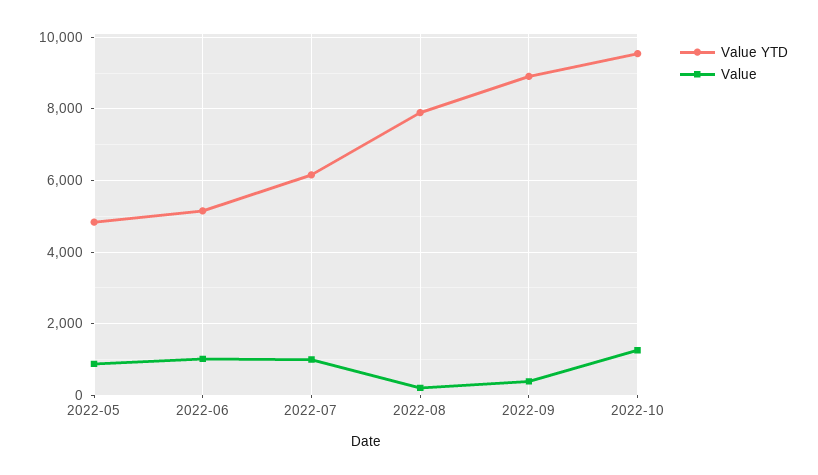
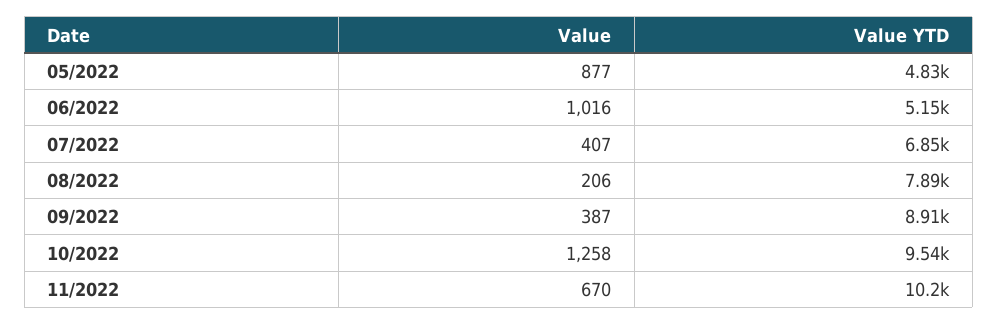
Value YTD, 2022-07: 6200 -> 6850
Value, 2022-07: 1000 -> 407
Value, 11/2022: none -> 670
Value YTD, 11/2022: none -> 10200

